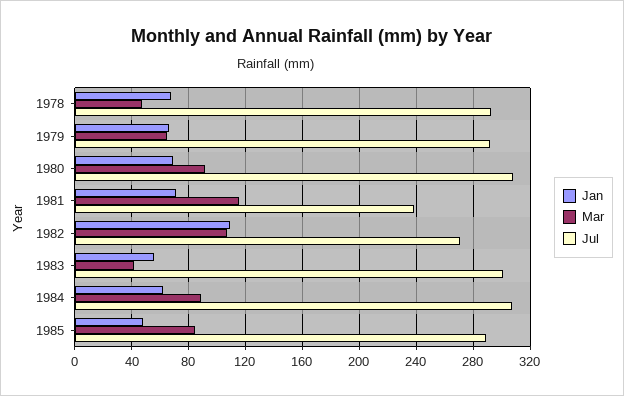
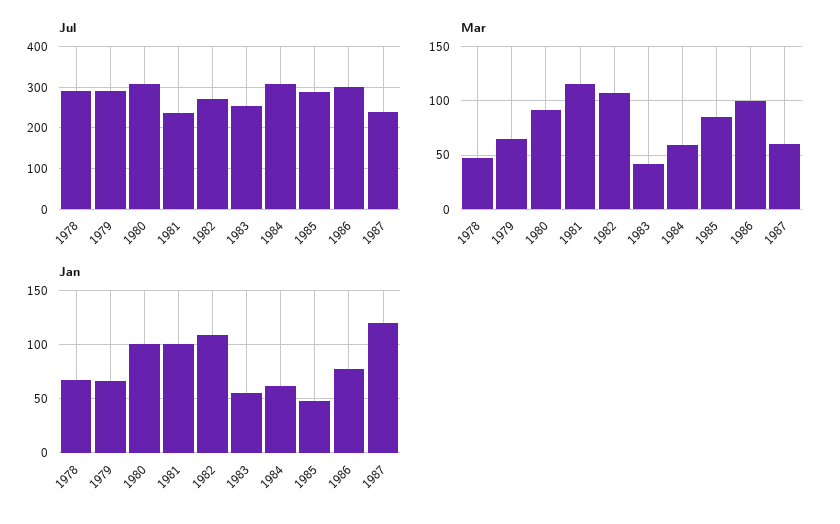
Jan, 1980: 70 -> 100
Jan, 1981: 70 -> 100
Jul, 1983: 300 -> 260
Mar, 1984: 90 -> 60
Jul, 1986: none -> 300
Jul, 1987: none -> 240
Mar, 1986: none -> 100
Mar, 1987: none -> 60
Jan, 1986: none -> 80
Jan, 1987: none -> 120

